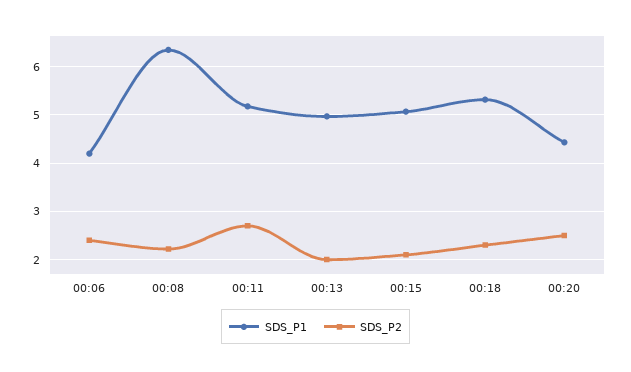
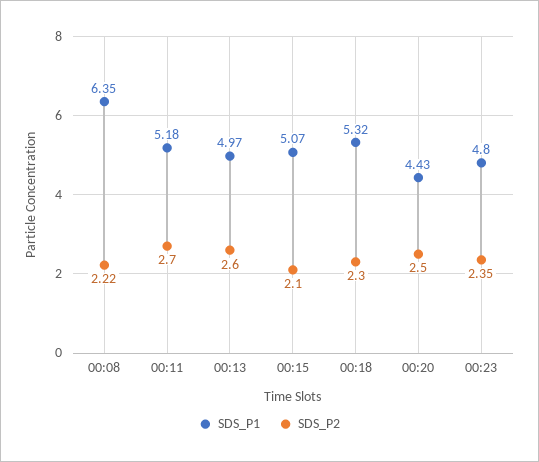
SDS_P1, 00:06: 4.2 -> none
SDS_P2, 00:06: 2.4 -> none
SDS_P2, 00:13: 2 -> 2.6
SDS_P1, 00:23: none -> 4.8
SDS_P2, 00:23: none -> 2.35

